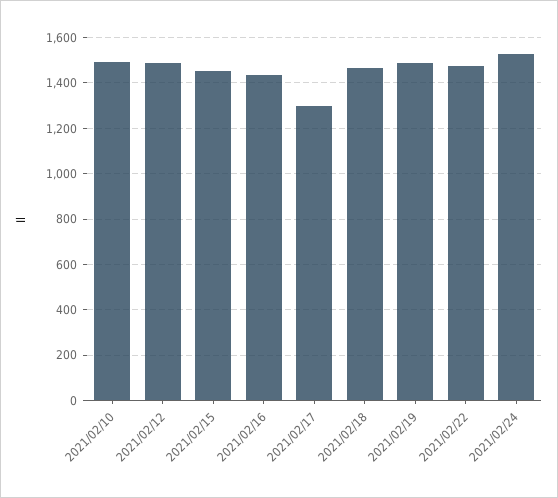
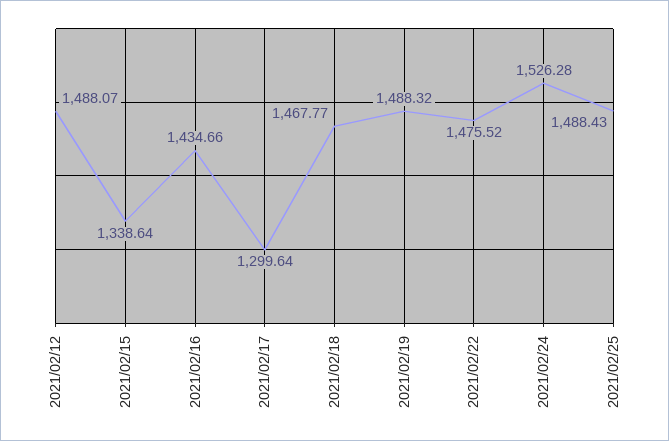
2021/02/10: 1500 -> none
2021/02/15: 1450 -> 1338.64
2021/02/25: none -> 1488.43

